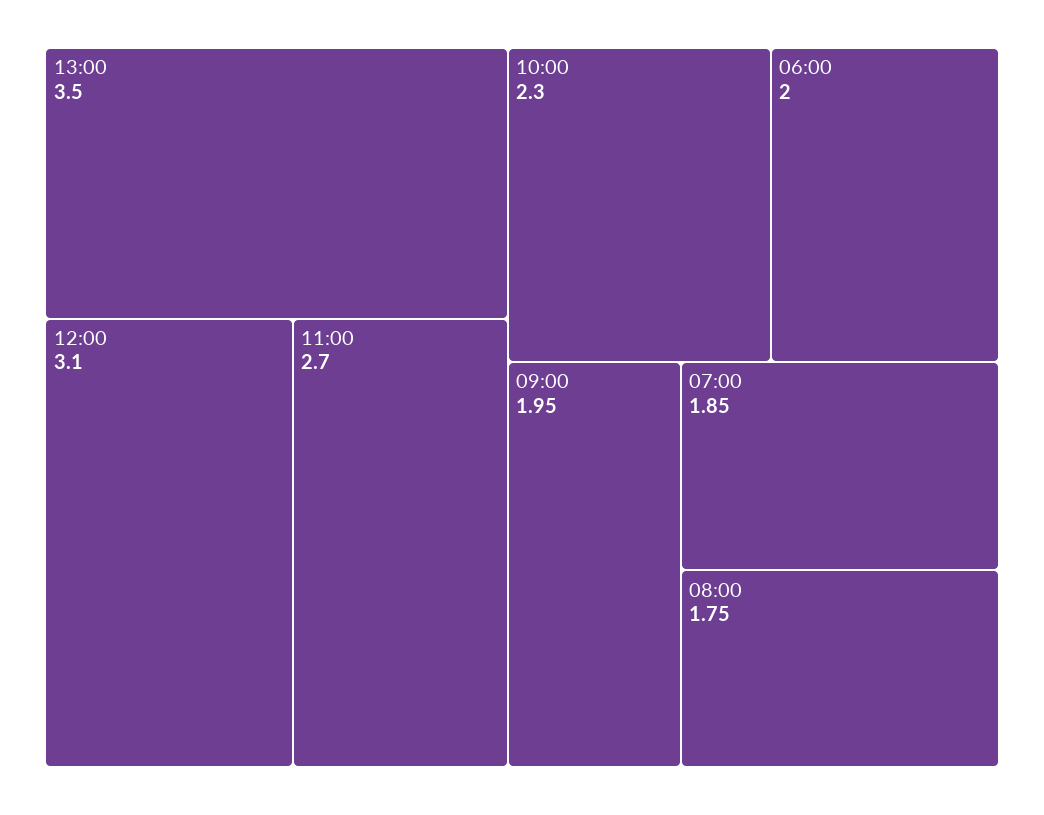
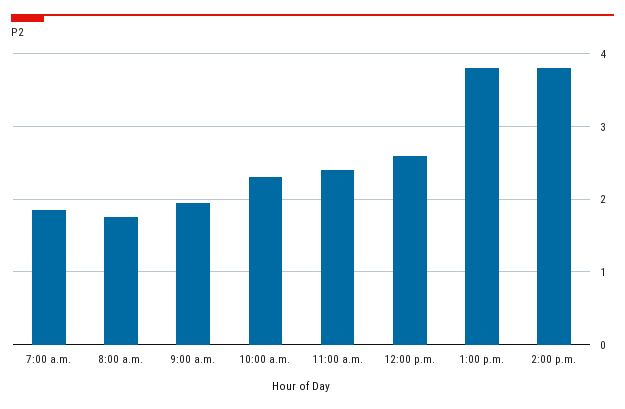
13:00: 3.5 -> 3.8
12:00: 3.1 -> 2.6
11:00: 2.7 -> 2.4
06:00: 2 -> none
2:00 p.m.: none -> 3.8

